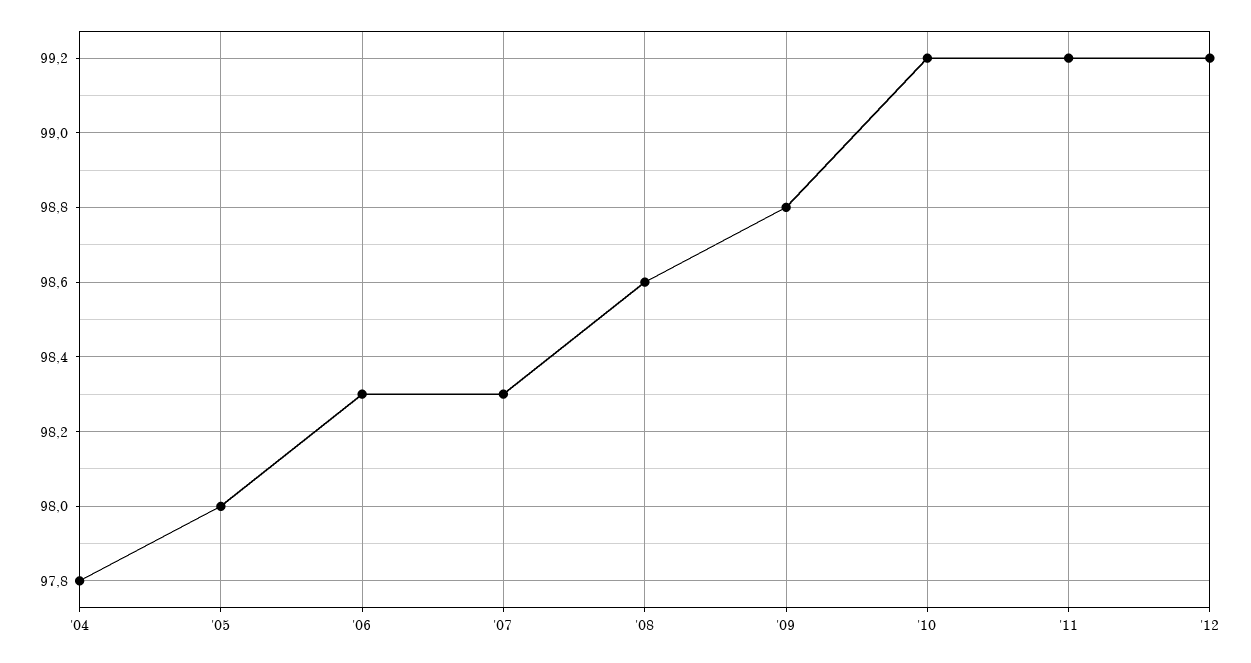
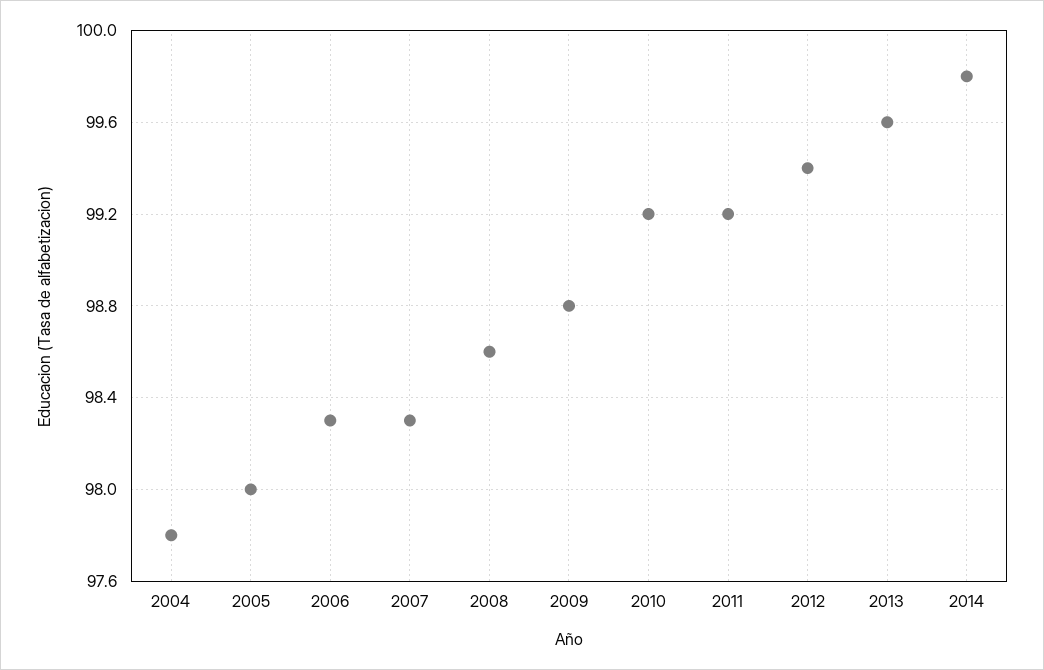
'12: 99.2 -> 99.4
2013: none -> 99.6
2014: none -> 99.8

